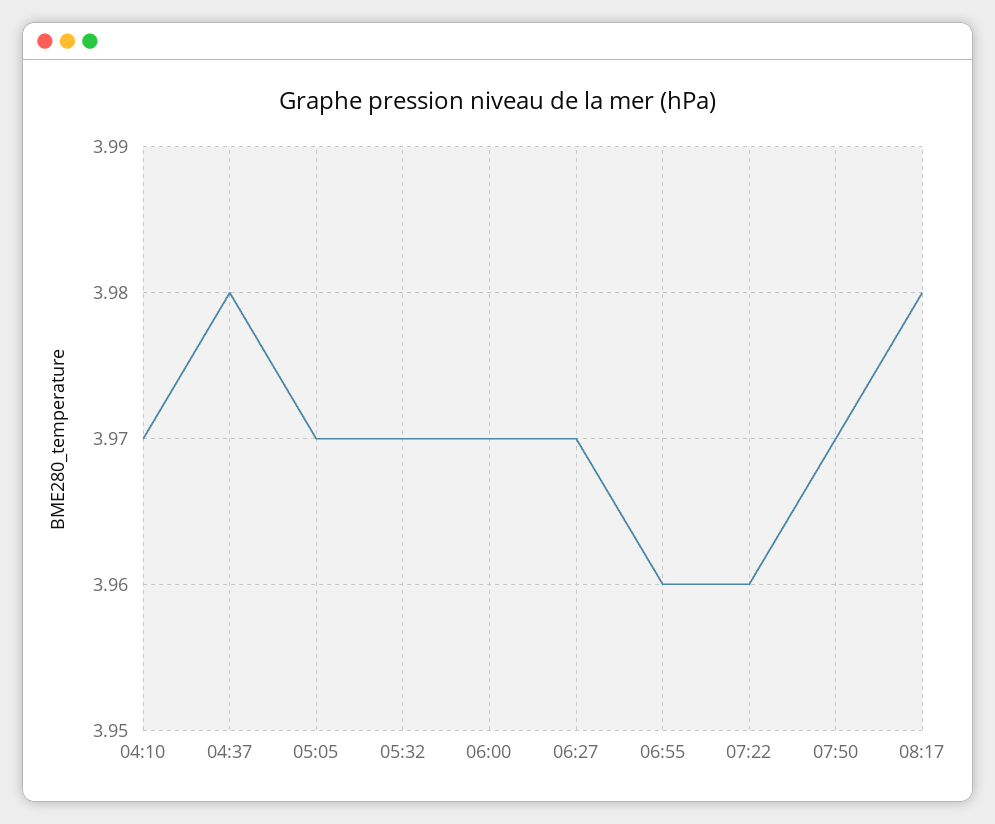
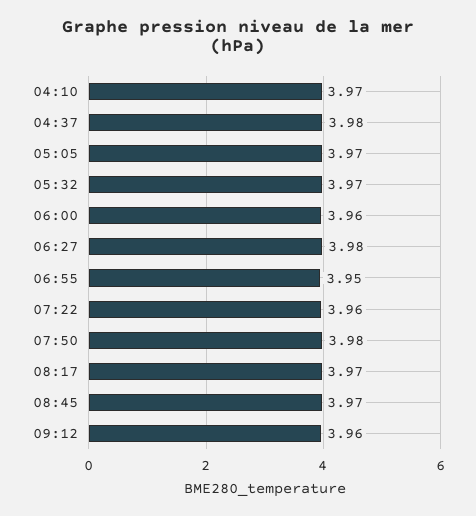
06:00: 3.97 -> 3.96
06:27: 3.97 -> 3.98
06:55: 3.96 -> 3.95
07:50: 3.97 -> 3.98
08:17: 3.98 -> 3.97
08:45: none -> 3.97
09:12: none -> 3.96

